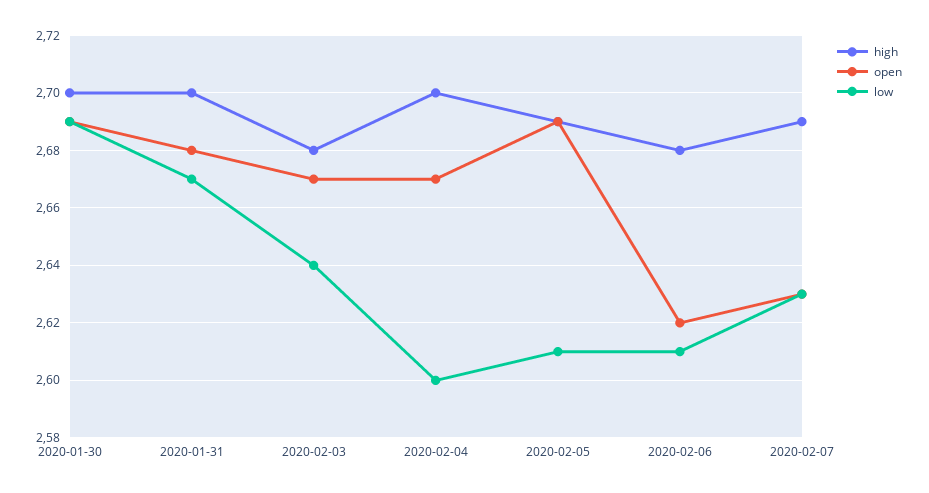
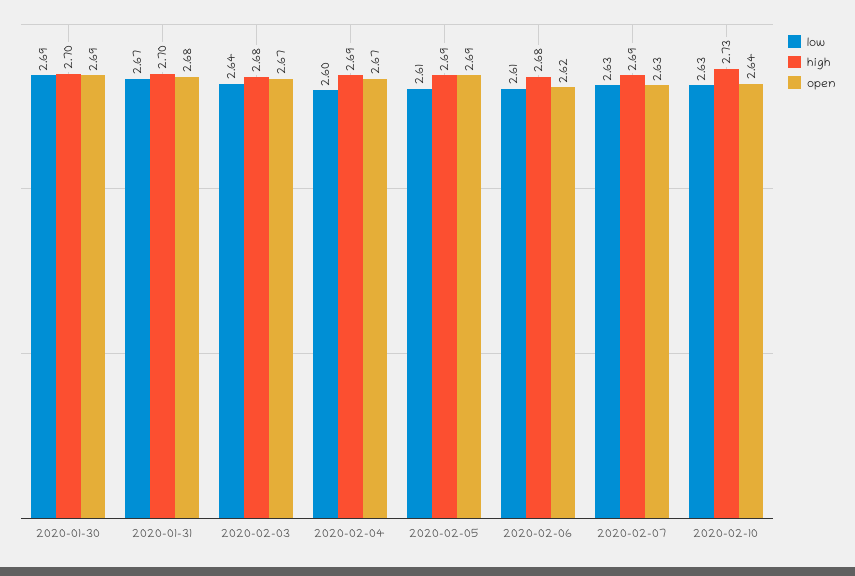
high, 2020-02-04: 2.7 -> 2.69
low, 2020-02-10: none -> 2.63
high, 2020-02-10: none -> 2.73
open, 2020-02-10: none -> 2.64

